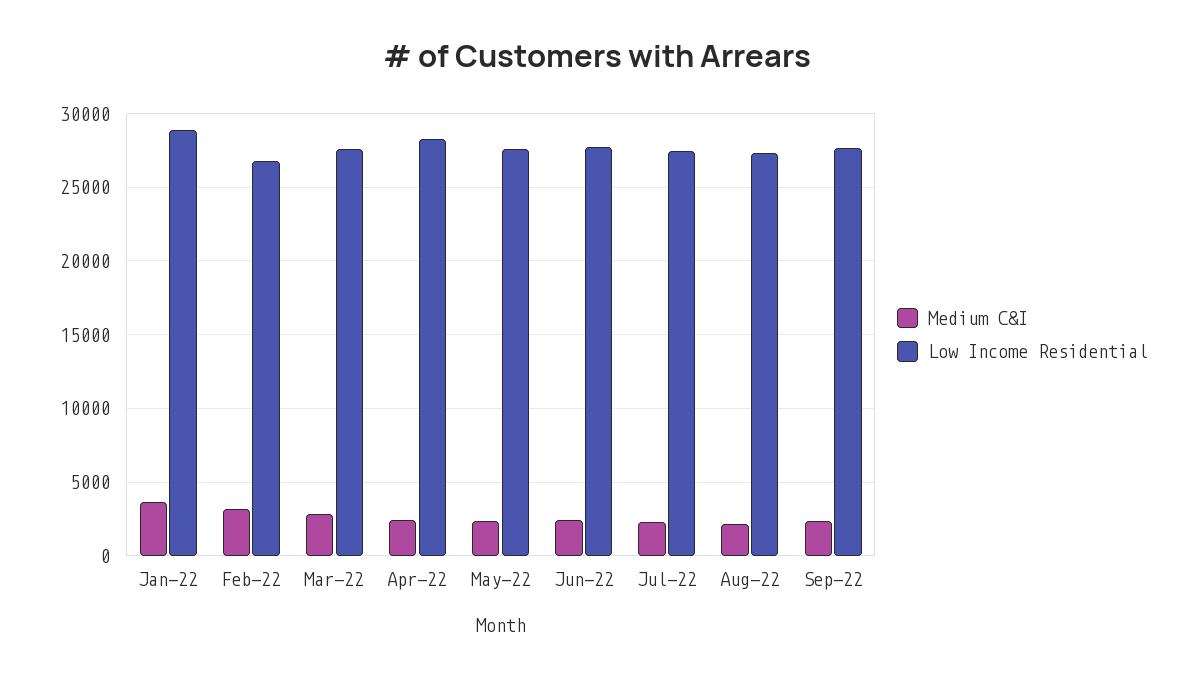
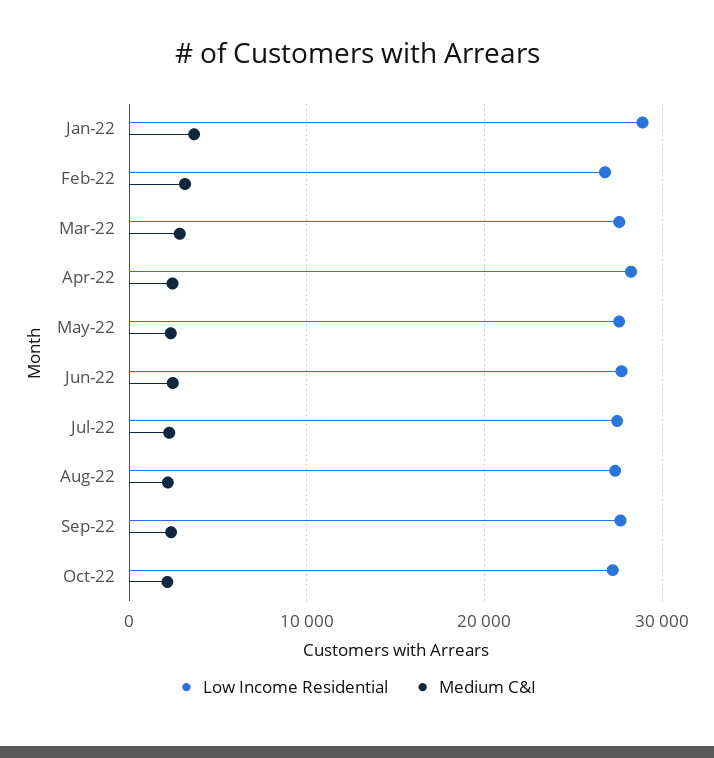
Low Income Residential, Oct-22: none -> 27000
Medium C&I, Oct-22: none -> 2000

